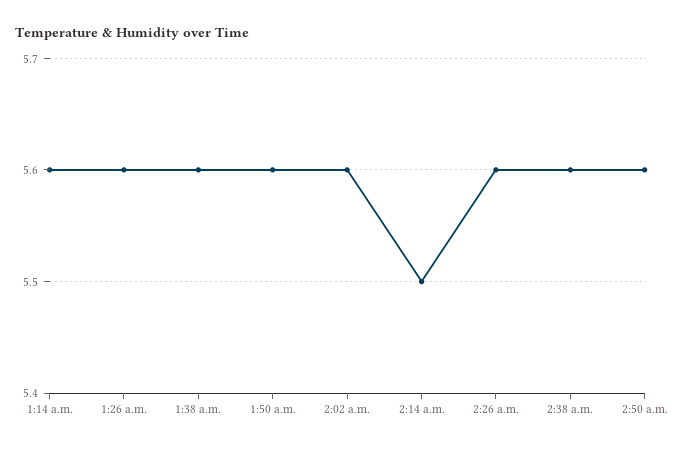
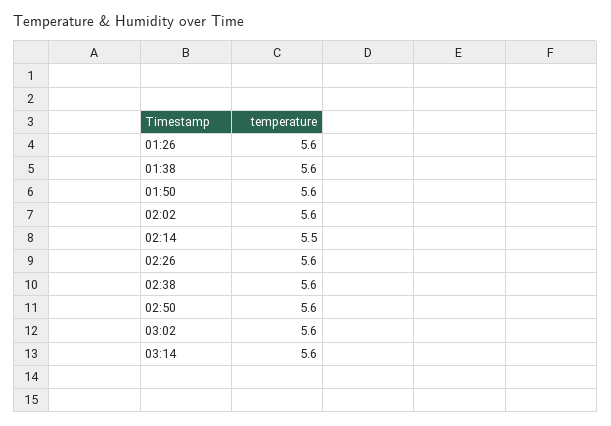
1:14 a.m.: 5.6 -> none
03:02: none -> 5.6
03:14: none -> 5.6

